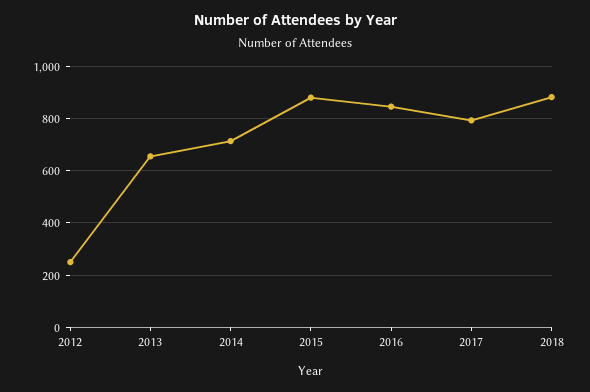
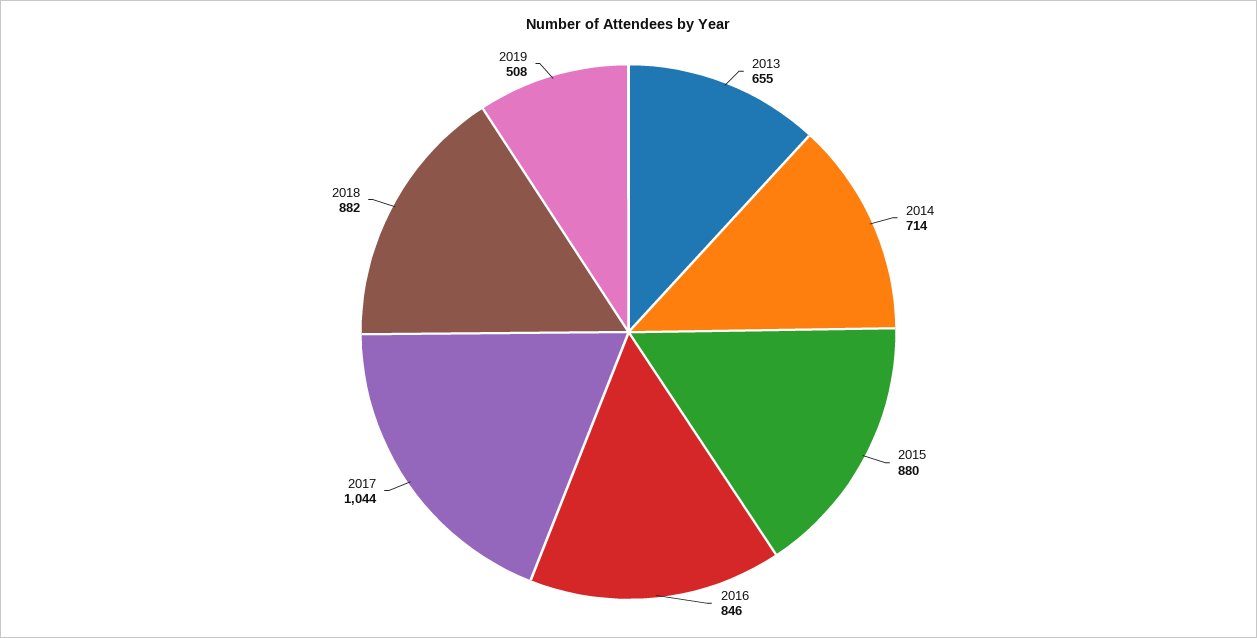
2012: 250 -> none
2017: 800 -> 1044
2019: none -> 508

